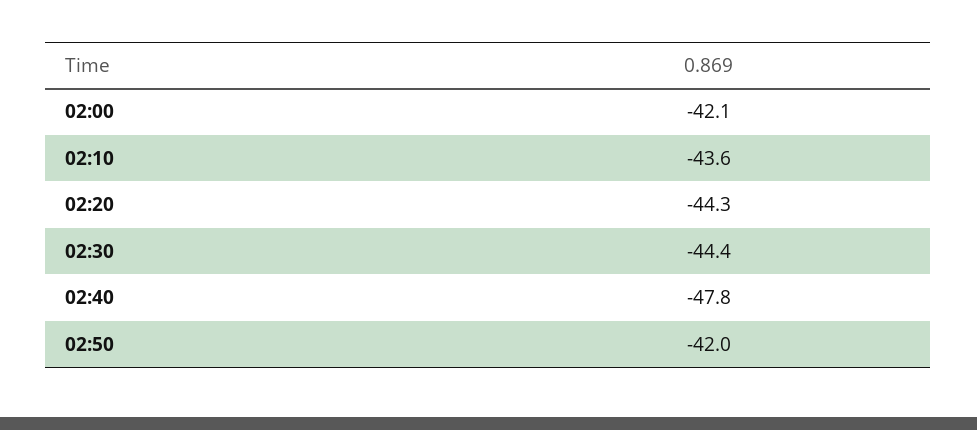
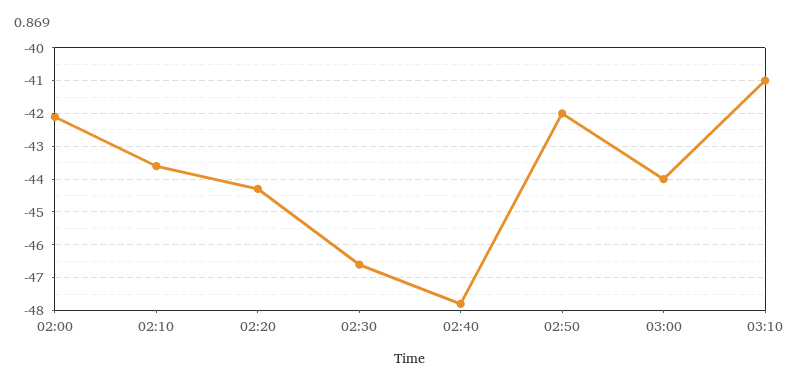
02:30: -44.4 -> -46.5
03:00: none -> -44
03:10: none -> -41

